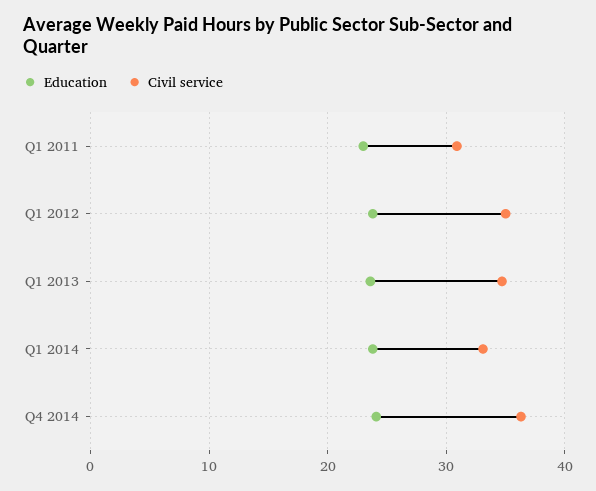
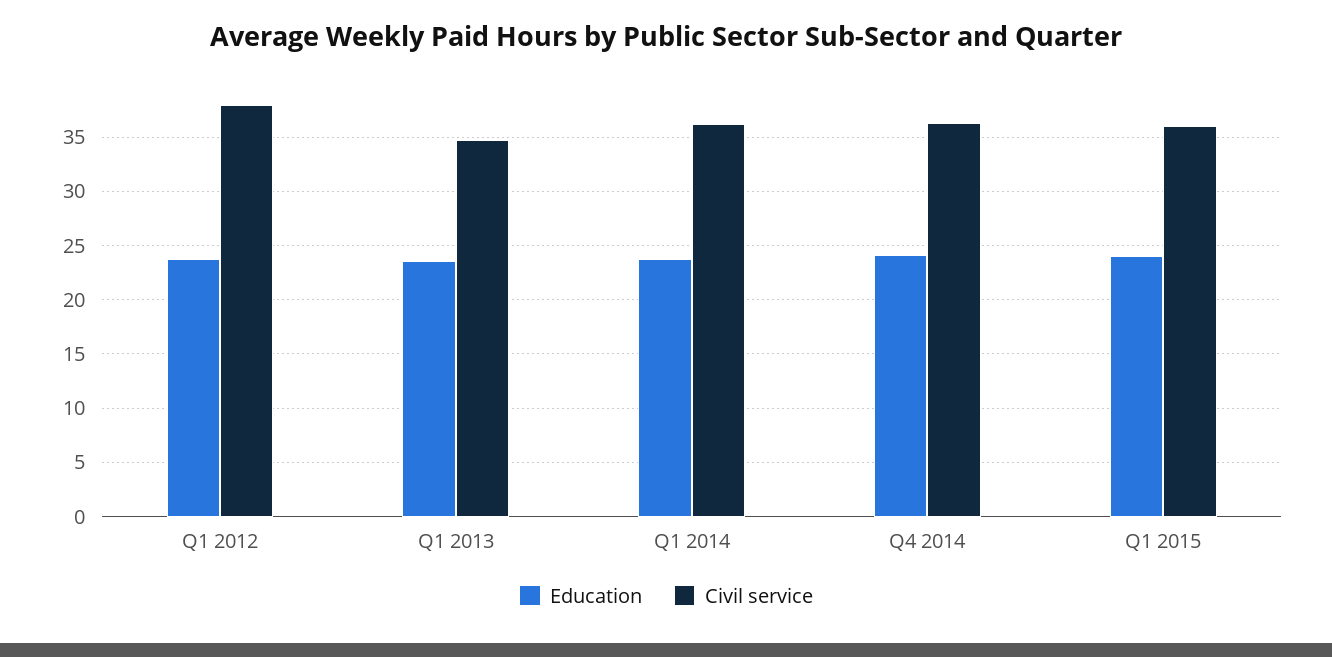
Education, Q1 2011: 23 -> none
Civil service, Q1 2011: 31 -> none
Civil service, Q1 2012: 35 -> 38
Civil service, Q1 2014: 33 -> 36
Education, Q1 2015: none -> 24
Civil service, Q1 2015: none -> 36

